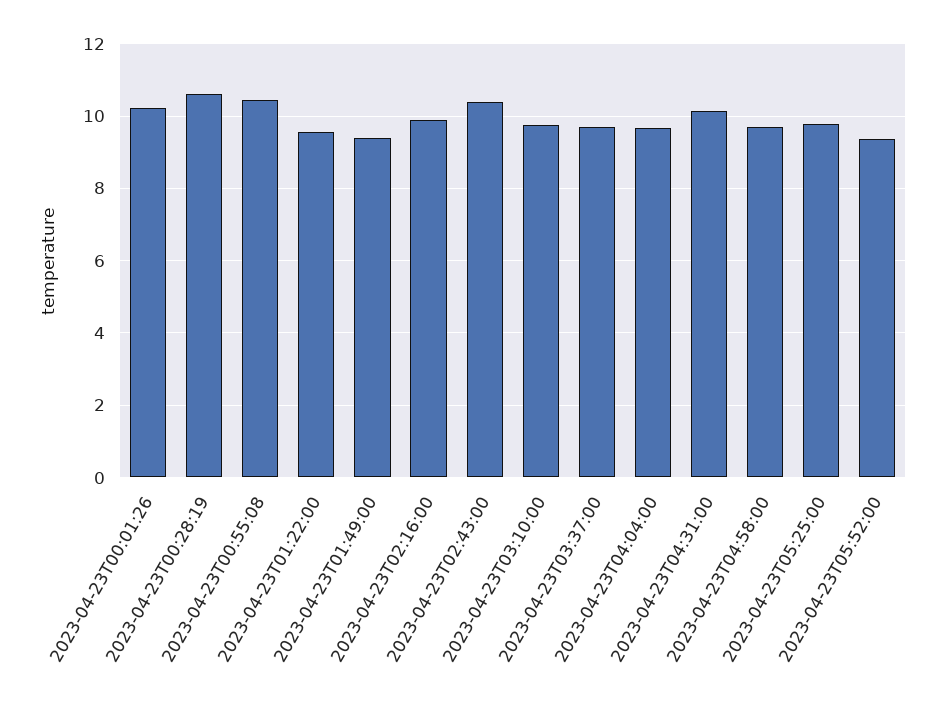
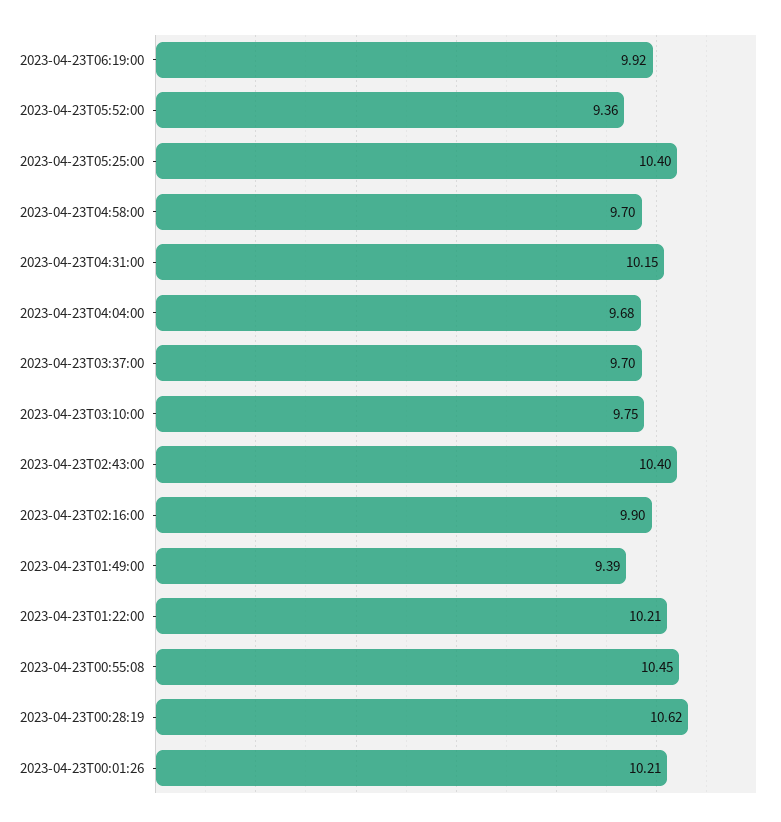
2023-04-23T01:22:00: 9.6 -> 10.21
2023-04-23T05:25:00: 9.8 -> 10.4
2023-04-23T06:19:00: none -> 9.92

